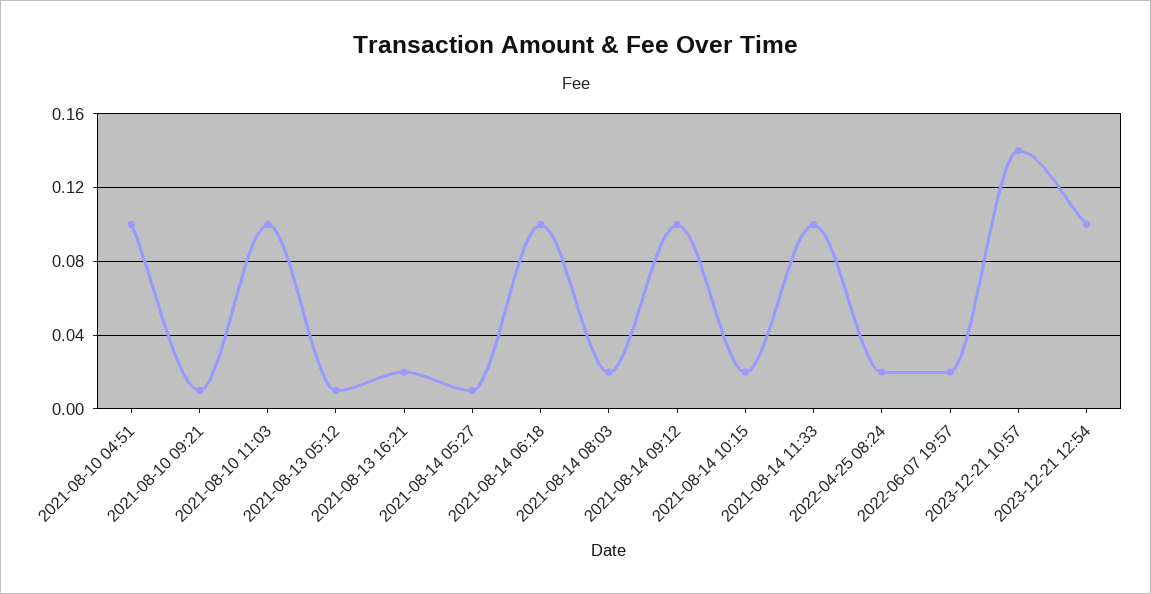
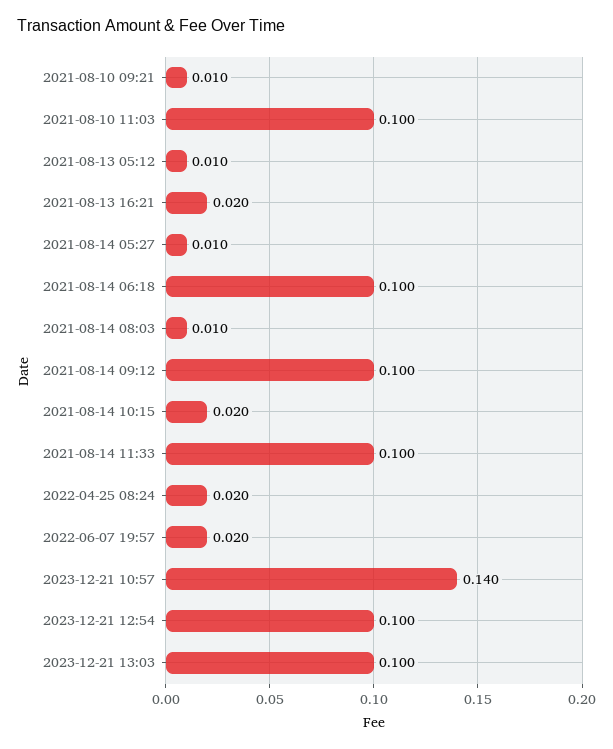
2021-08-10 04:51: 0.1 -> none
2021-08-14 08:03: 0.02 -> 0.01
2023-12-21 13:03: none -> 0.1

